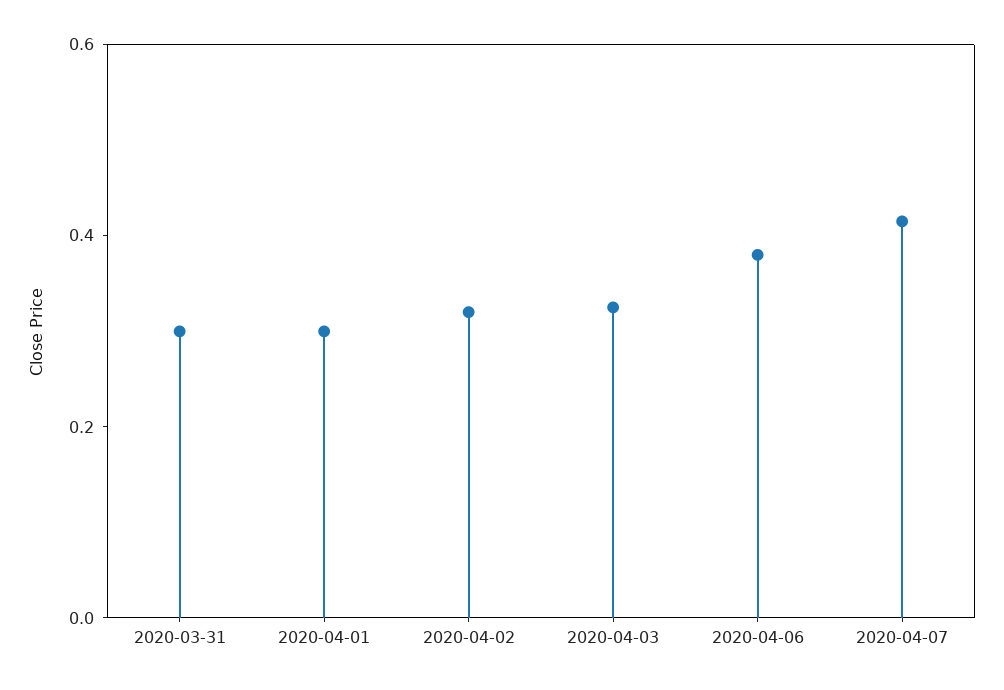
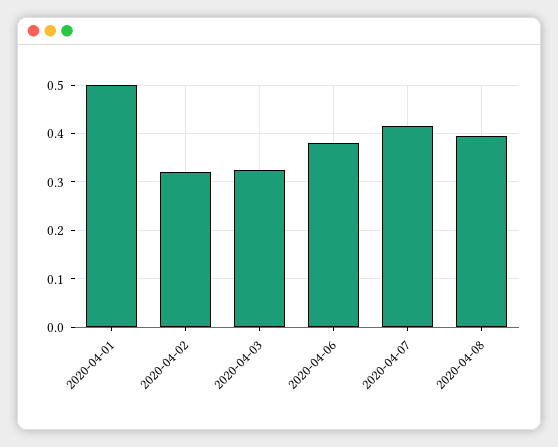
2020-03-31: 0.3 -> none
2020-04-01: 0.3 -> 0.5
2020-04-08: none -> 0.4

